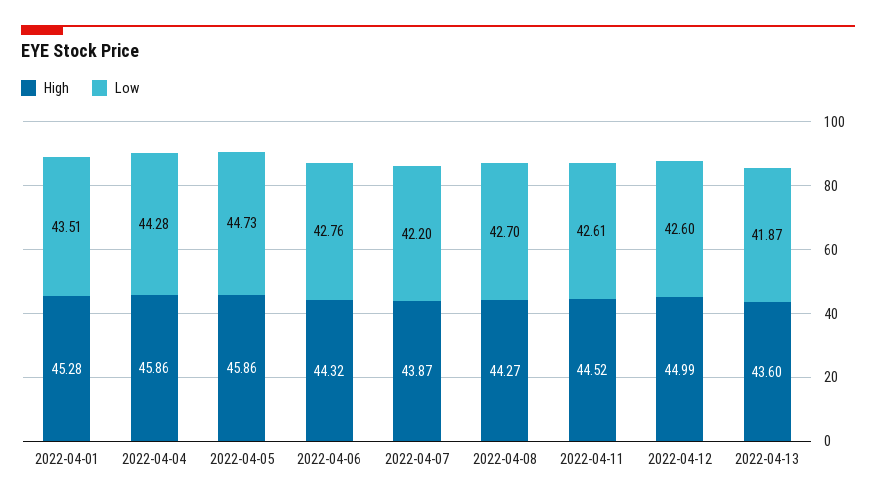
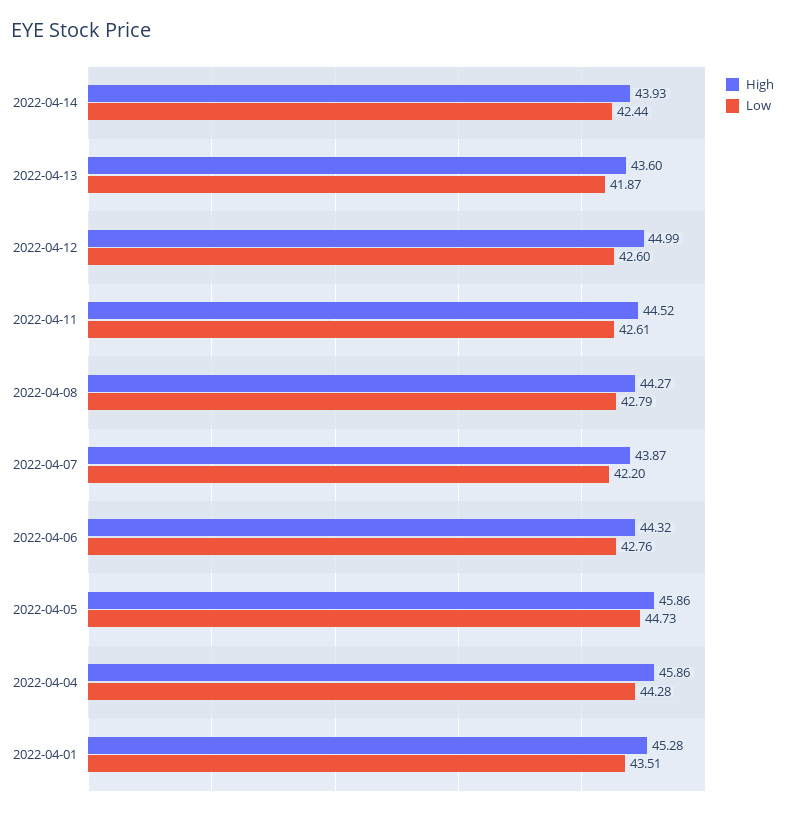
Low, 2022-04-08: 42.7 -> 42.79
High, 2022-04-14: none -> 43.93
Low, 2022-04-14: none -> 42.44

